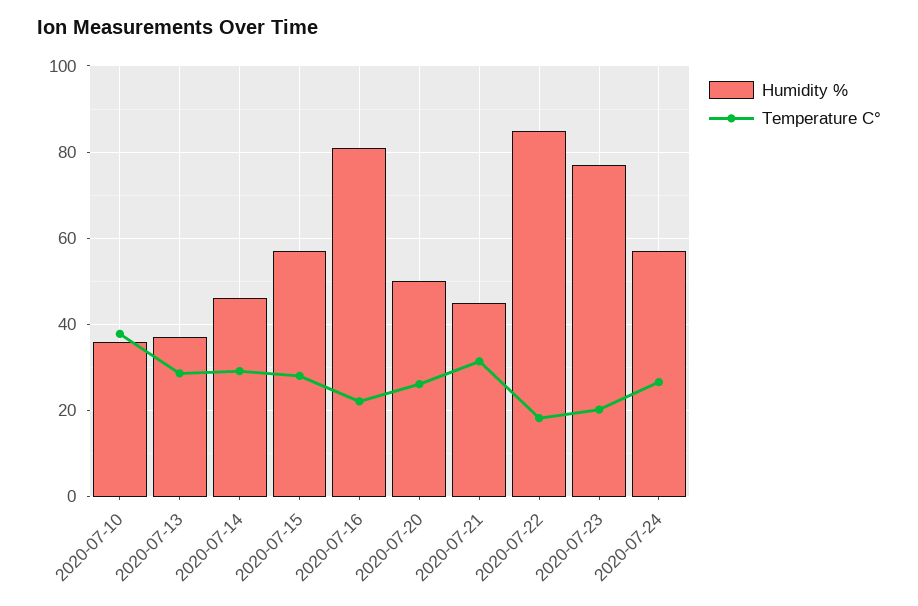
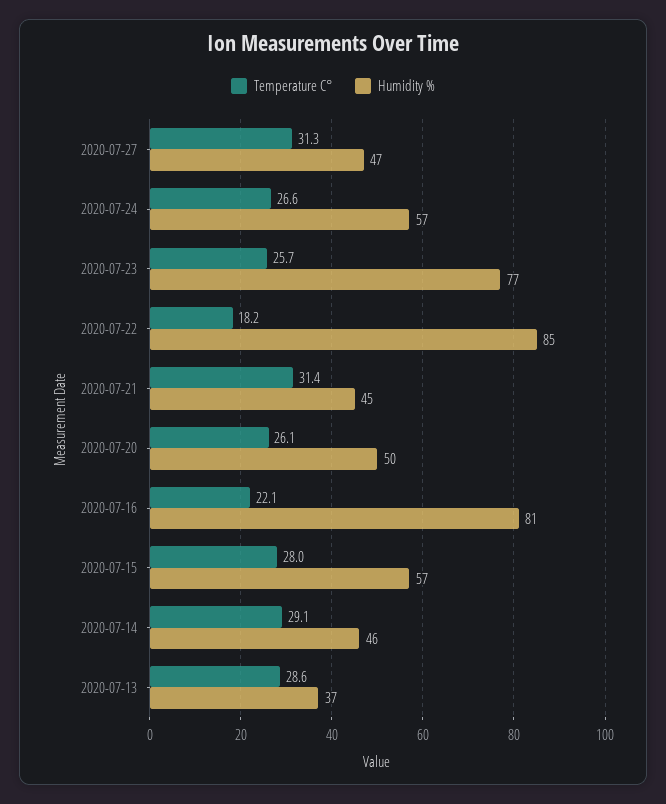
Humidity %, 2020-07-10: 36 -> none
Temperature C°, 2020-07-10: 38 -> none
Temperature C°, 2020-07-23: 20 -> 25.7
Temperature C°, 2020-07-27: none -> 31.3
Humidity %, 2020-07-27: none -> 47

